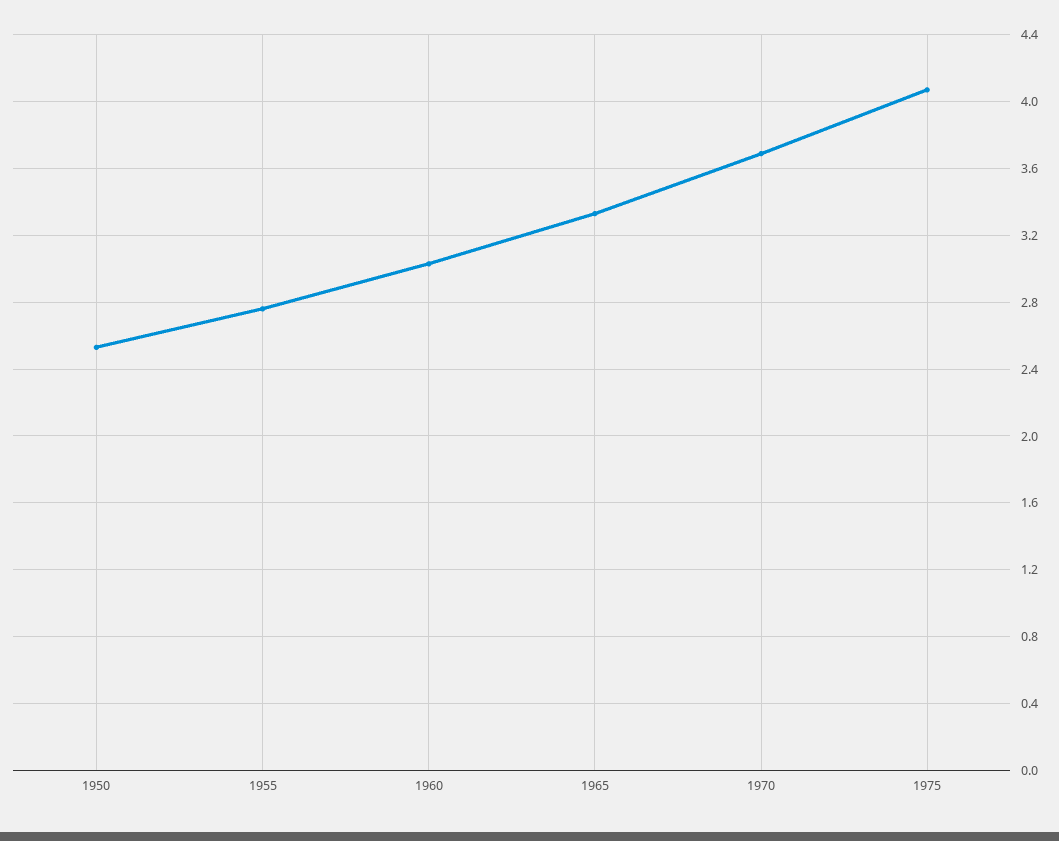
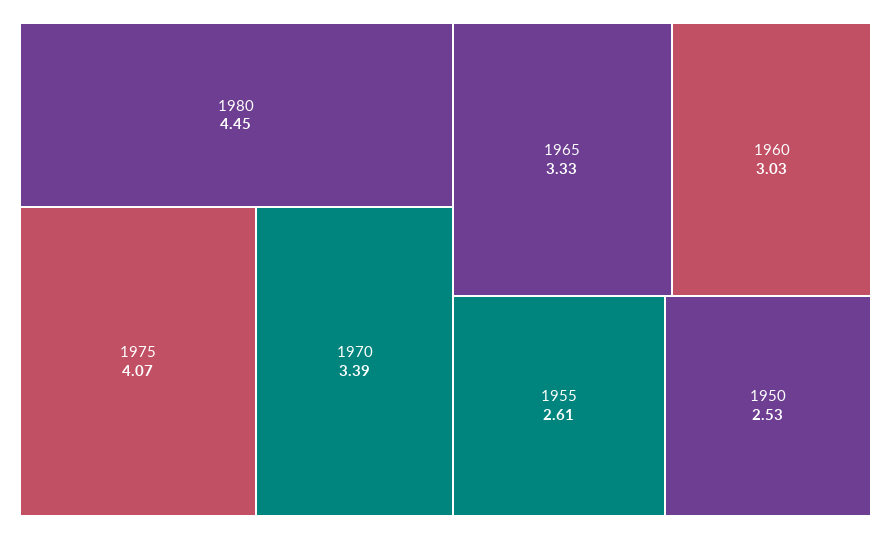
1955: 2.75 -> 2.61
1970: 3.7 -> 3.39
1980: none -> 4.45

